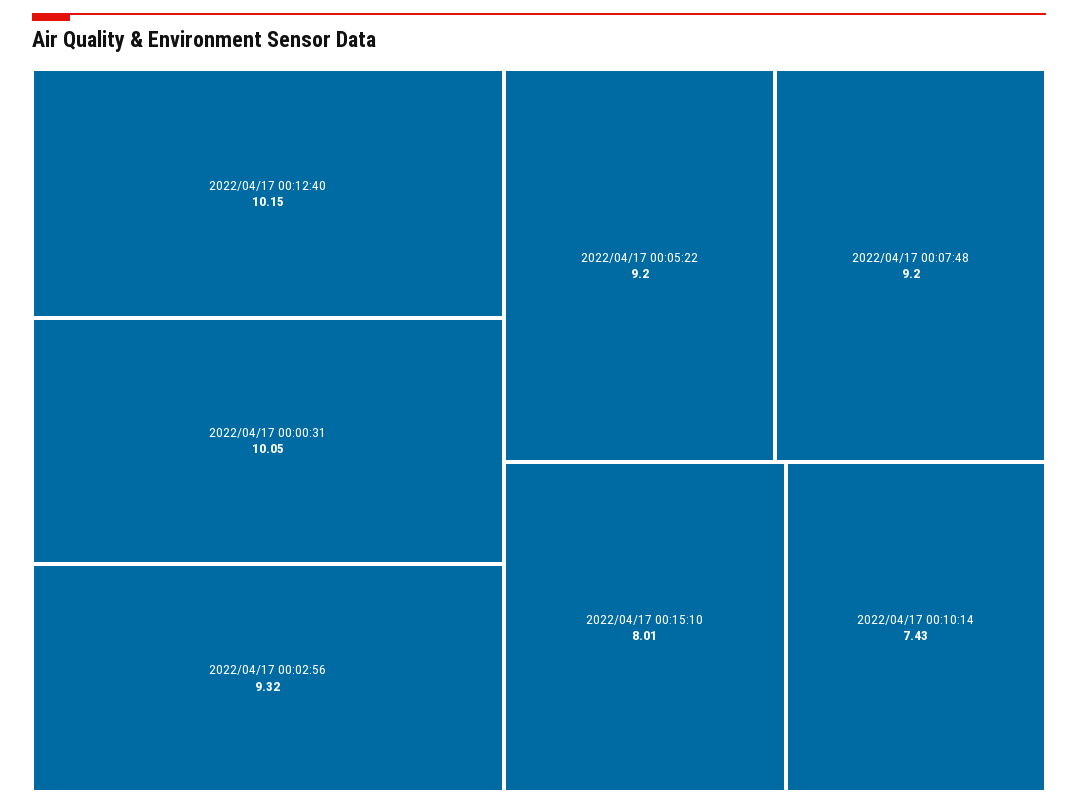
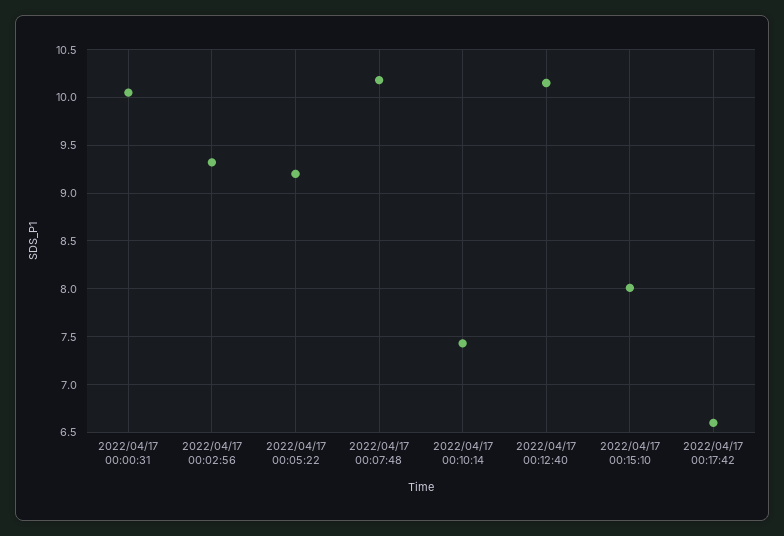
2022/04/17 00:07:48: 9.2 -> 10.2
2022/04/17 00:17:42: none -> 6.6

